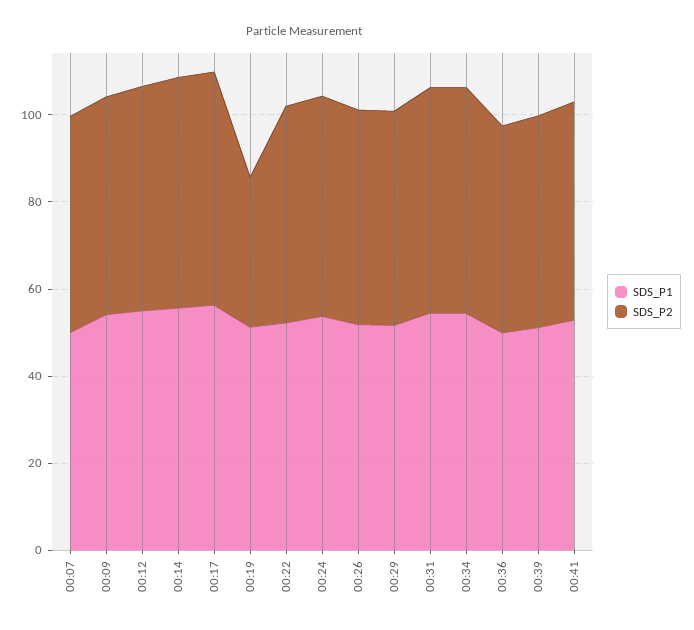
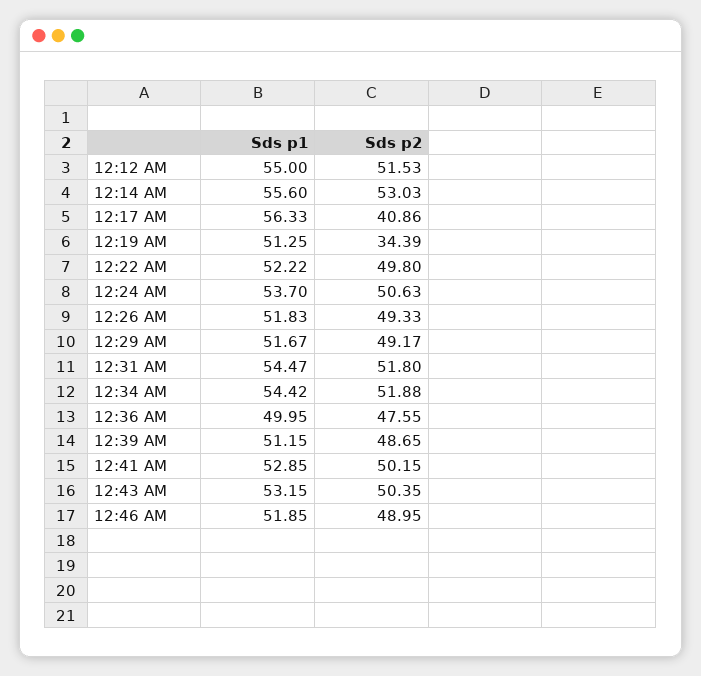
SDS_P1, 00:07: 50 -> none
SDS_P2, 00:07: 50 -> none
SDS_P1, 00:09: 55 -> none
SDS_P2, 00:09: 50 -> none
SDS_P2, 00:17: 55 -> 40.86
SDS_P1, 12:43 AM: none -> 53.15
SDS_P2, 12:43 AM: none -> 50.35
SDS_P1, 12:46 AM: none -> 51.85
SDS_P2, 12:46 AM: none -> 48.95

